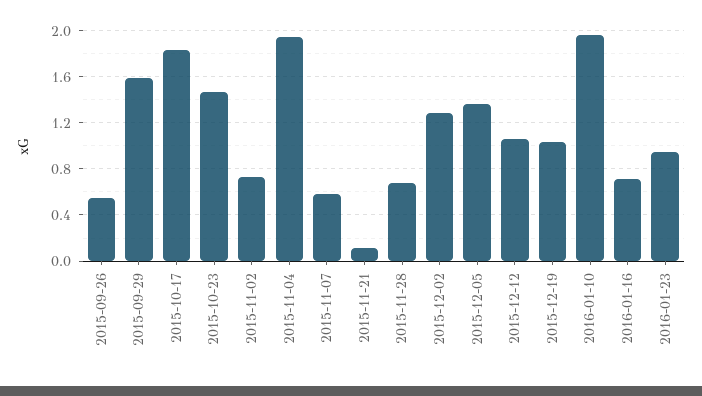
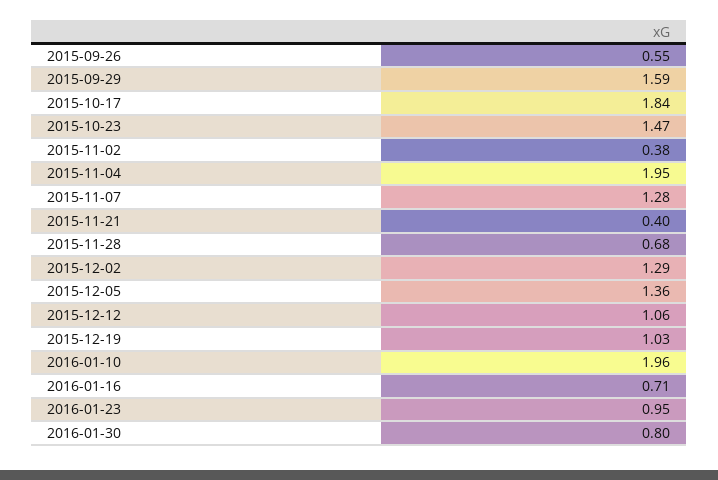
2015-11-02: 0.7 -> 0.38
2015-11-07: 0.6 -> 1.28
2015-11-21: 0.1 -> 0.4
2016-01-30: none -> 0.8

